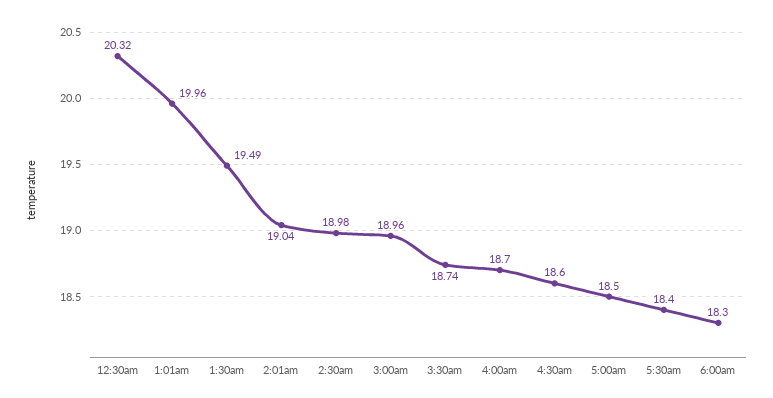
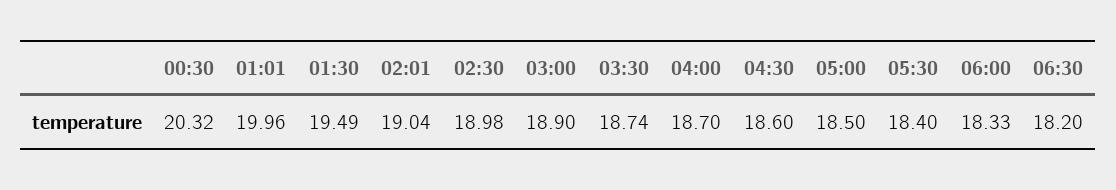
3:00am: 18.96 -> 18.9
6:00am: 18.3 -> 18.33
06:30: none -> 18.2

